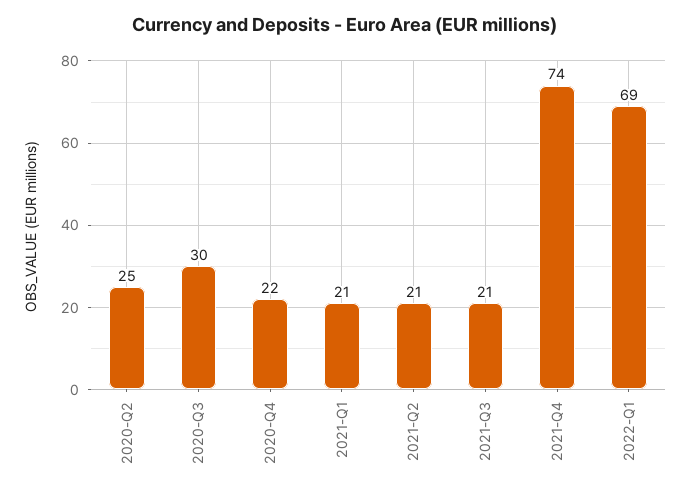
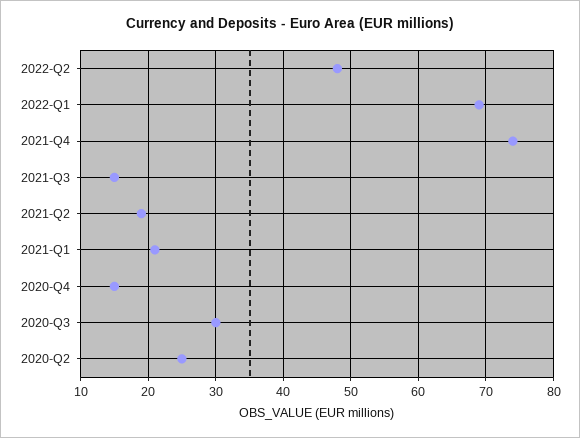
2020-Q4: 22 -> 15
2021-Q2: 21 -> 19
2021-Q3: 21 -> 15
2022-Q2: none -> 48

